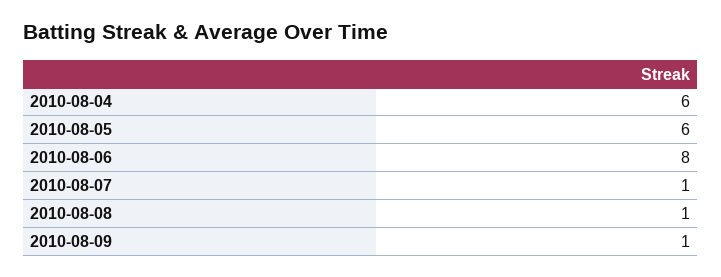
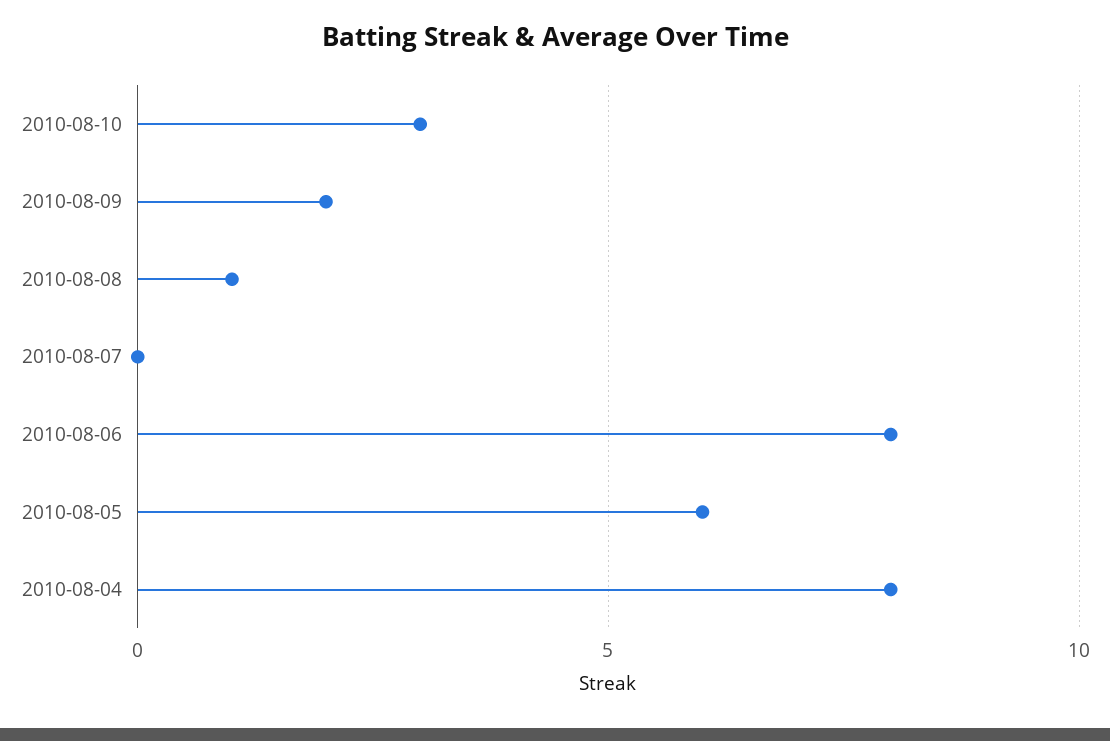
2010-08-04: 6 -> 8
2010-08-07: 1 -> 0
2010-08-09: 1 -> 2
2010-08-10: none -> 3

